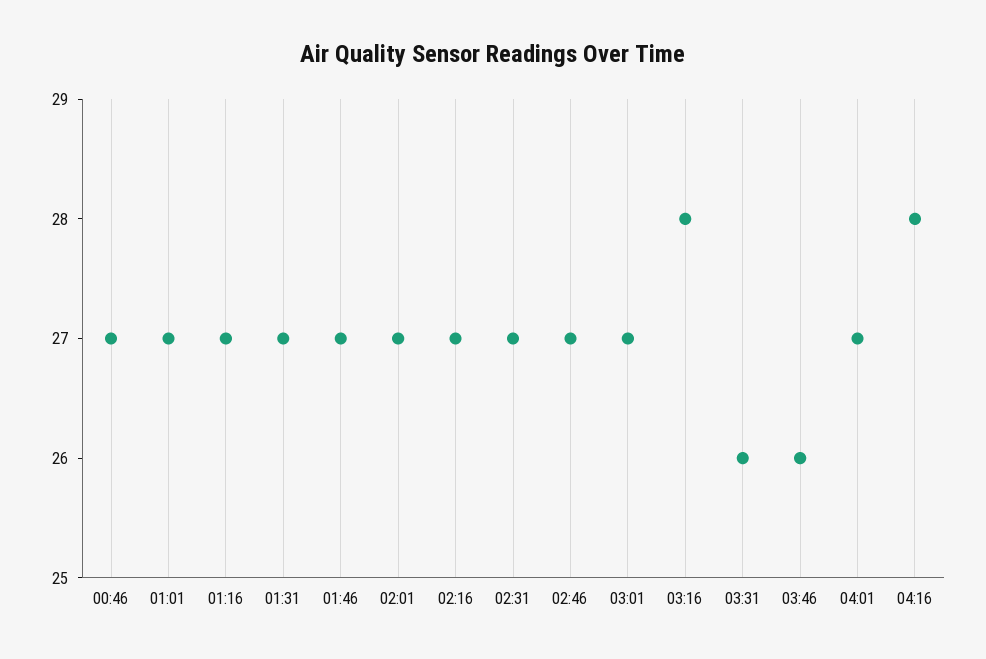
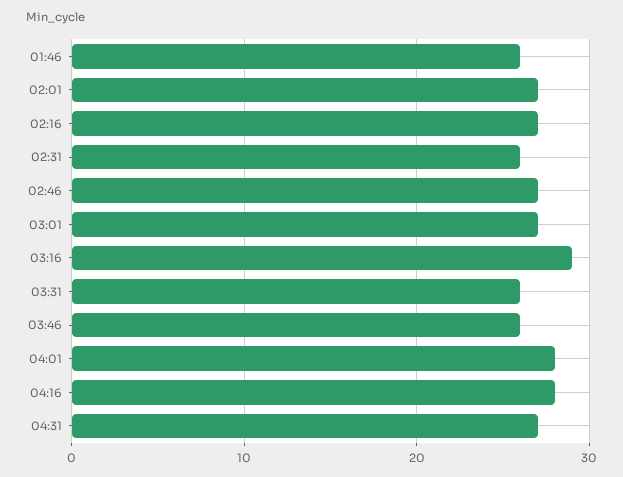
00:46: 27 -> none
01:01: 27 -> none
01:16: 27 -> none
01:31: 27 -> none
01:46: 27 -> 26
02:31: 27 -> 26
03:16: 28 -> 29
04:01: 27 -> 28
04:31: none -> 27

